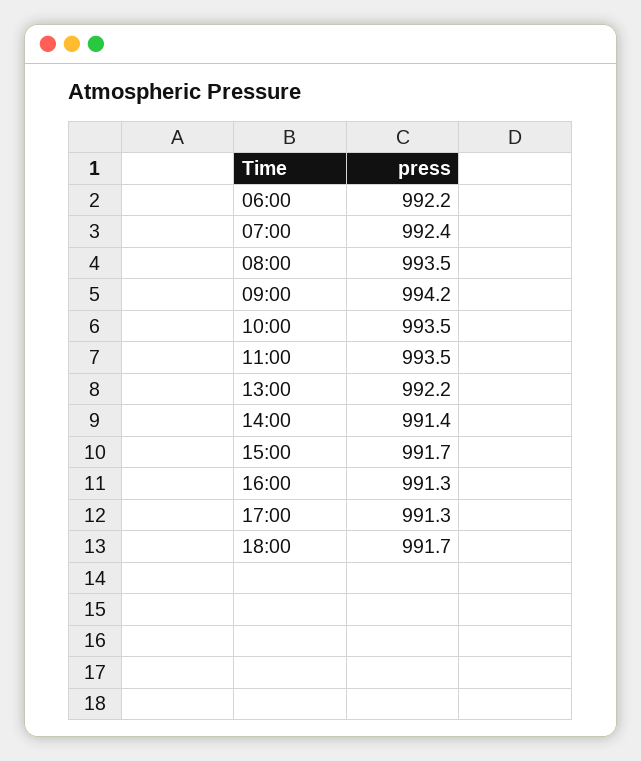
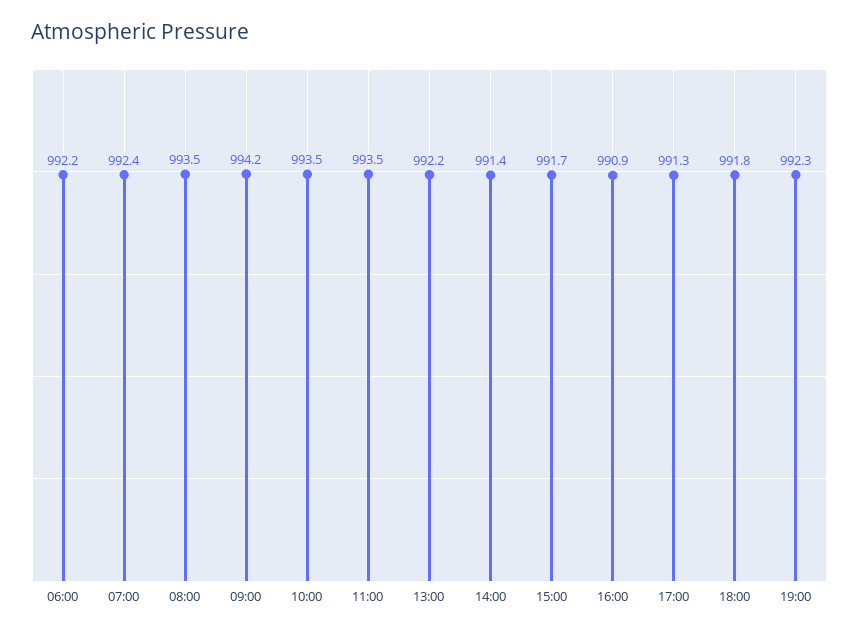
16:00: 991.3 -> 990.9
18:00: 991.7 -> 991.8
19:00: none -> 992.3

